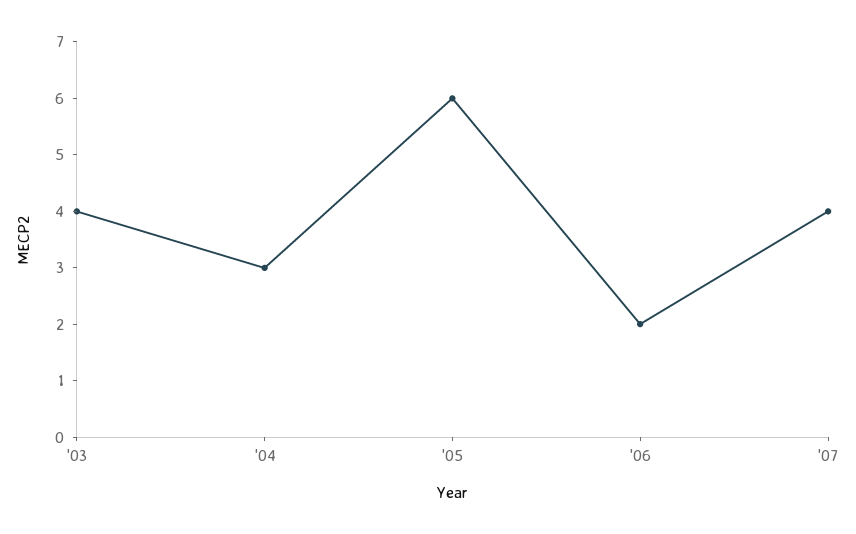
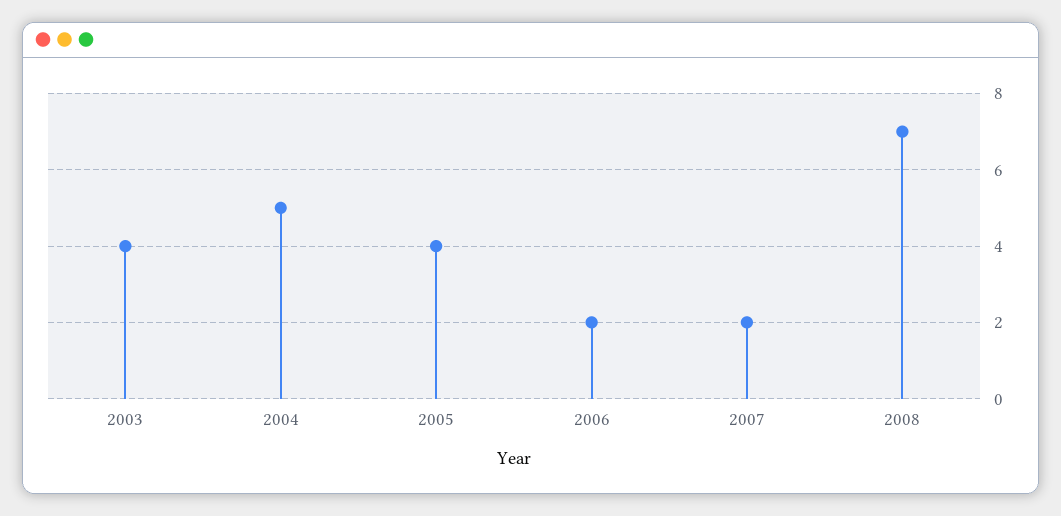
'04: 3 -> 5
'05: 6 -> 4
'07: 4 -> 2
2008: none -> 7

